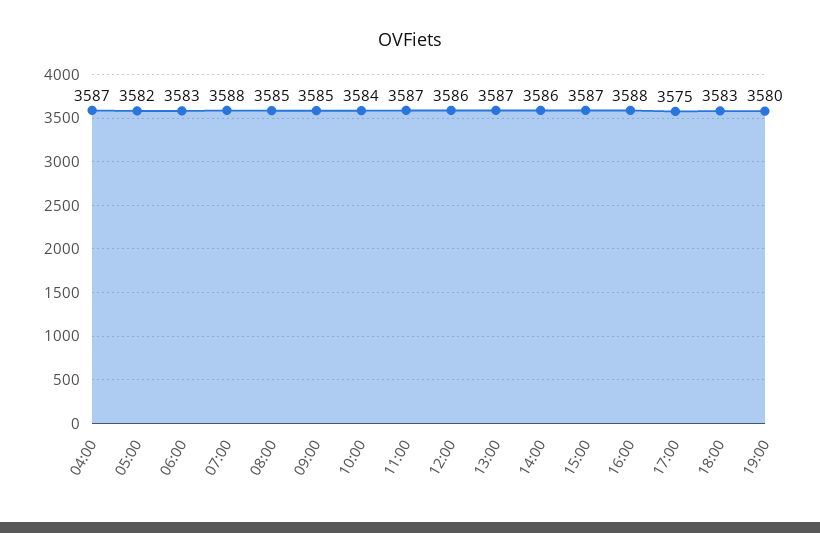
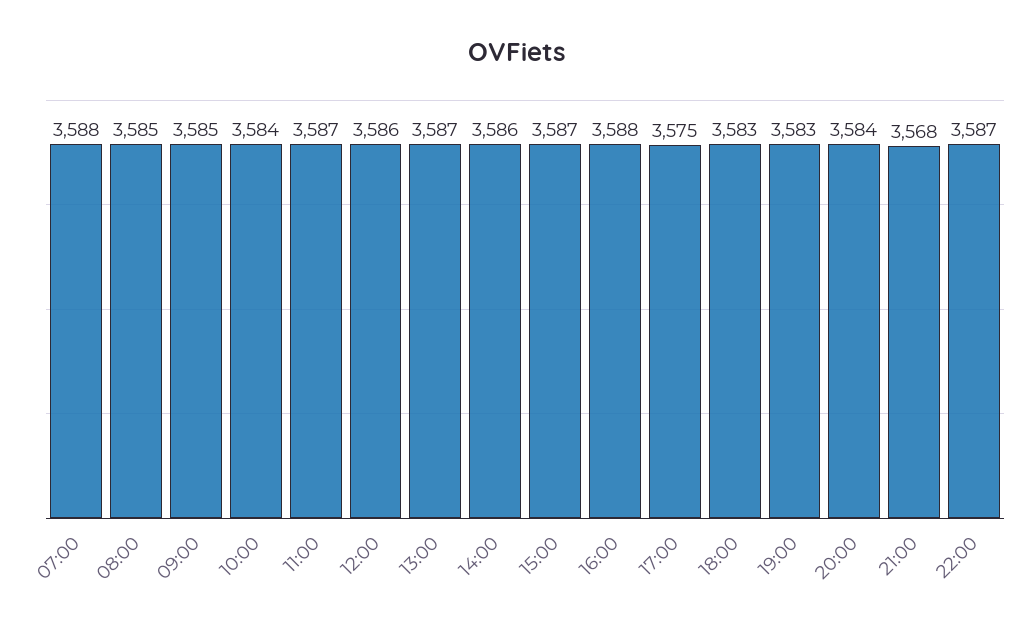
04:00: 3587 -> none
05:00: 3582 -> none
06:00: 3583 -> none
19:00: 3580 -> 3583
20:00: none -> 3584
21:00: none -> 3568
22:00: none -> 3587

